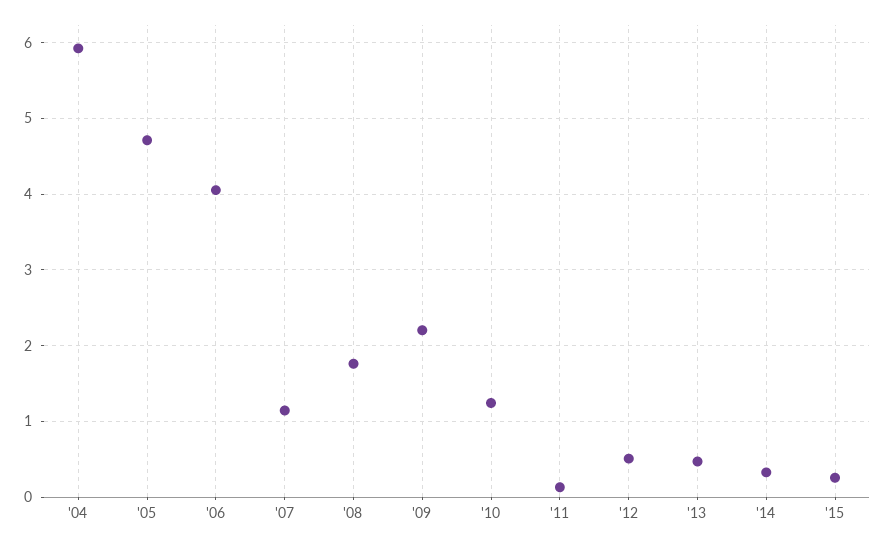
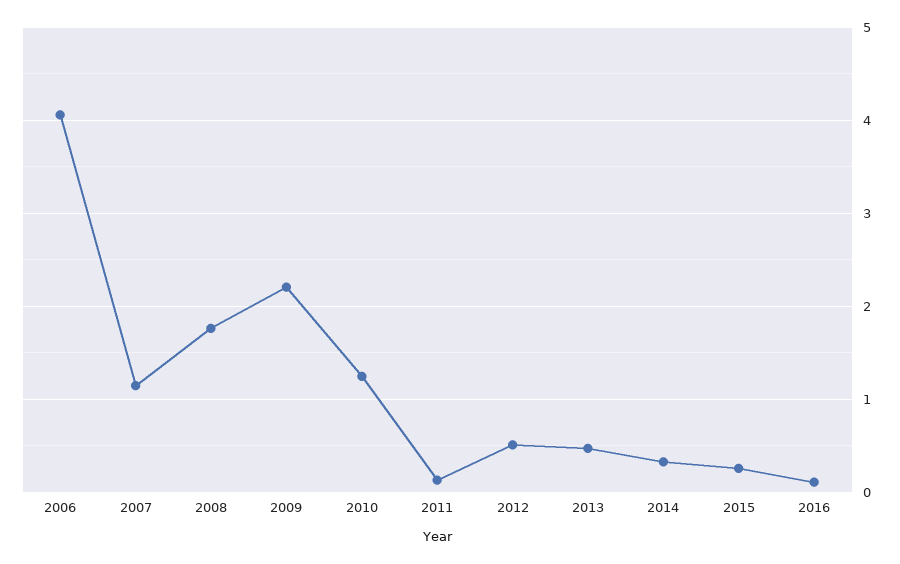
'04: 5.9 -> none
'05: 4.7 -> none
2016: none -> 0.1

